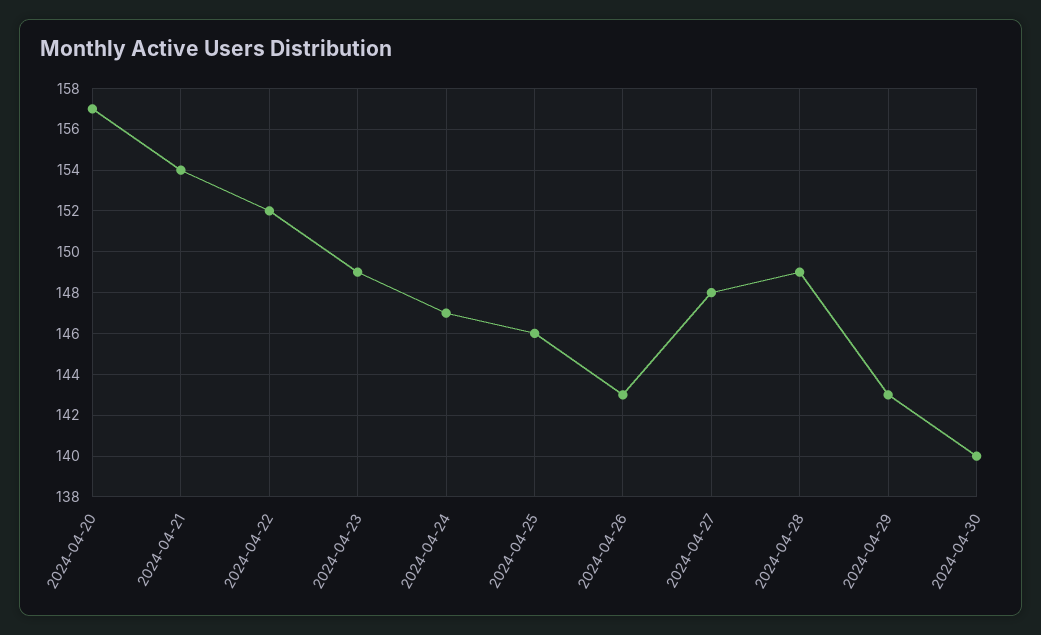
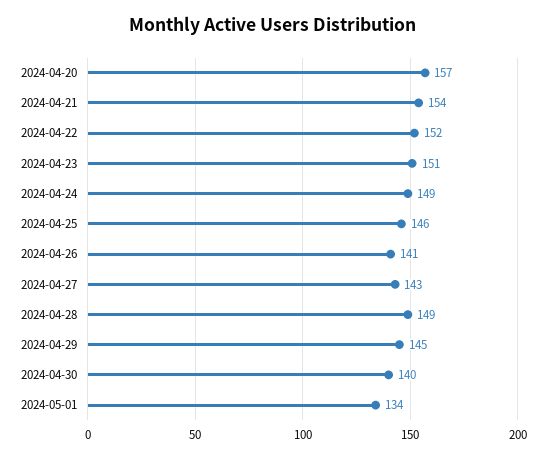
2024-04-23: 149 -> 151
2024-04-24: 147 -> 149
2024-04-26: 143 -> 141
2024-04-27: 148 -> 143
2024-04-29: 143 -> 145
2024-05-01: none -> 134

